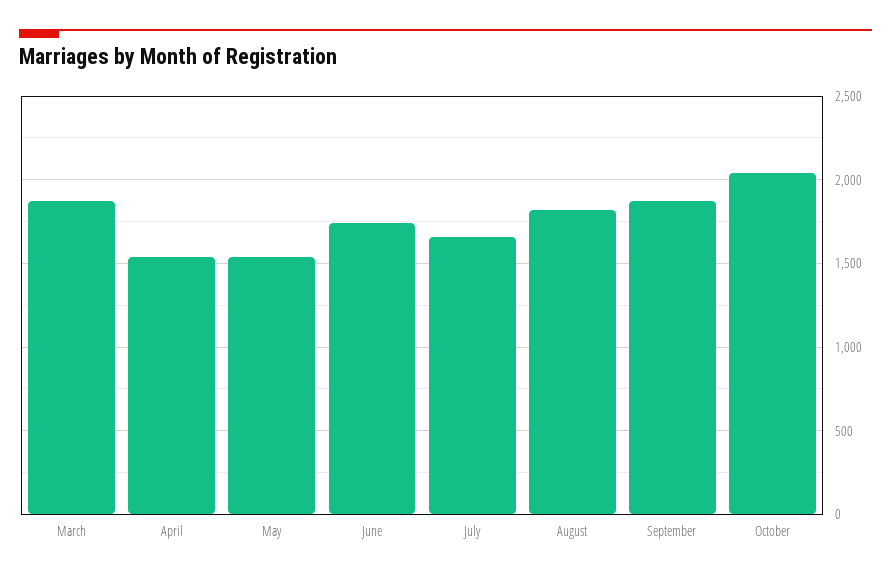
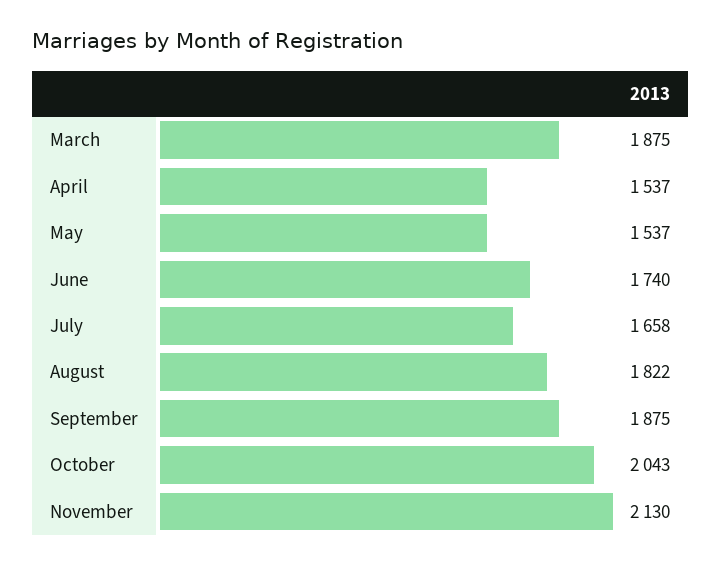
November: none -> 2130

